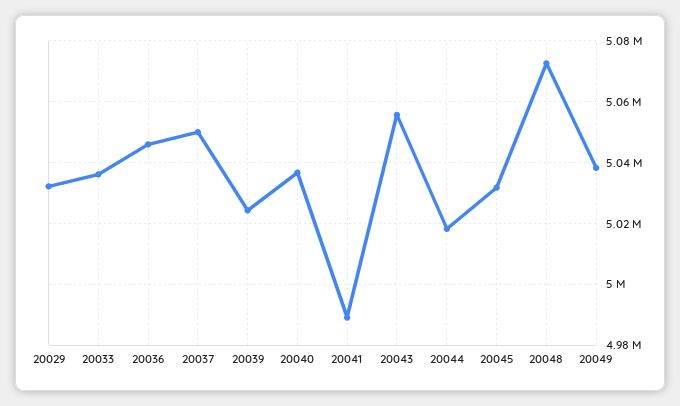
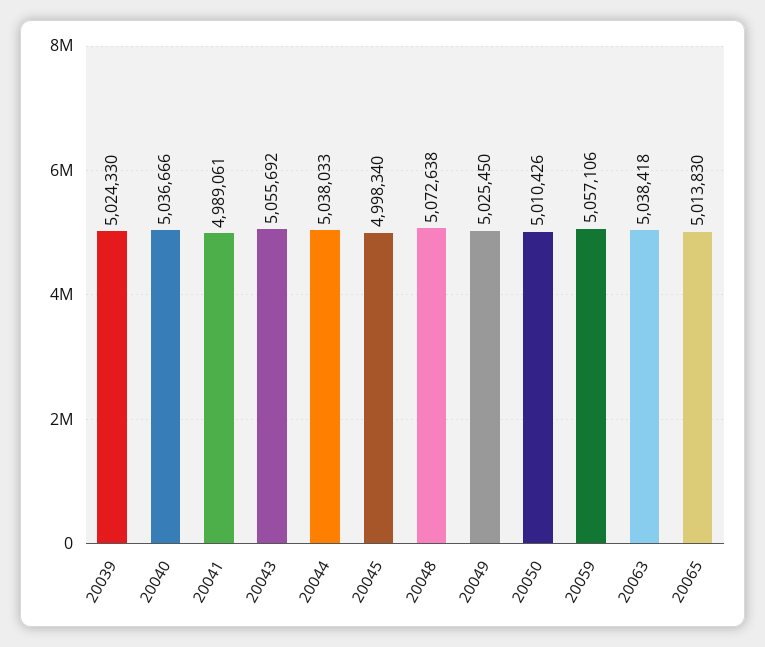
20029: 5032000 -> none
20033: 5036000 -> none
20036: 5046000 -> none
20037: 5050000 -> none
20044: 5018000 -> 5038033
20045: 5032000 -> 4998340
20049: 5038000 -> 5025450
20050: none -> 5010426
20059: none -> 5057106
20063: none -> 5038418
20065: none -> 5013830

